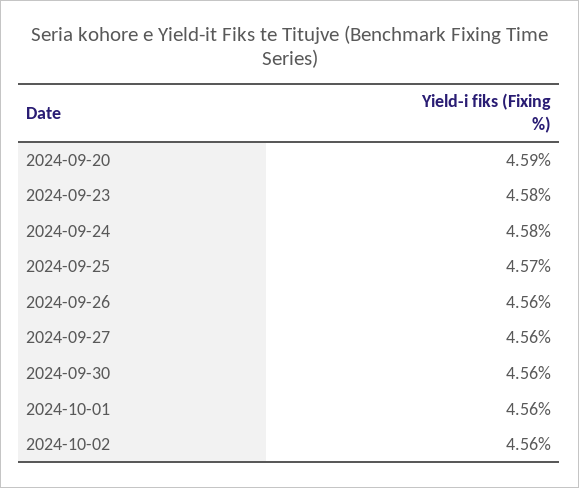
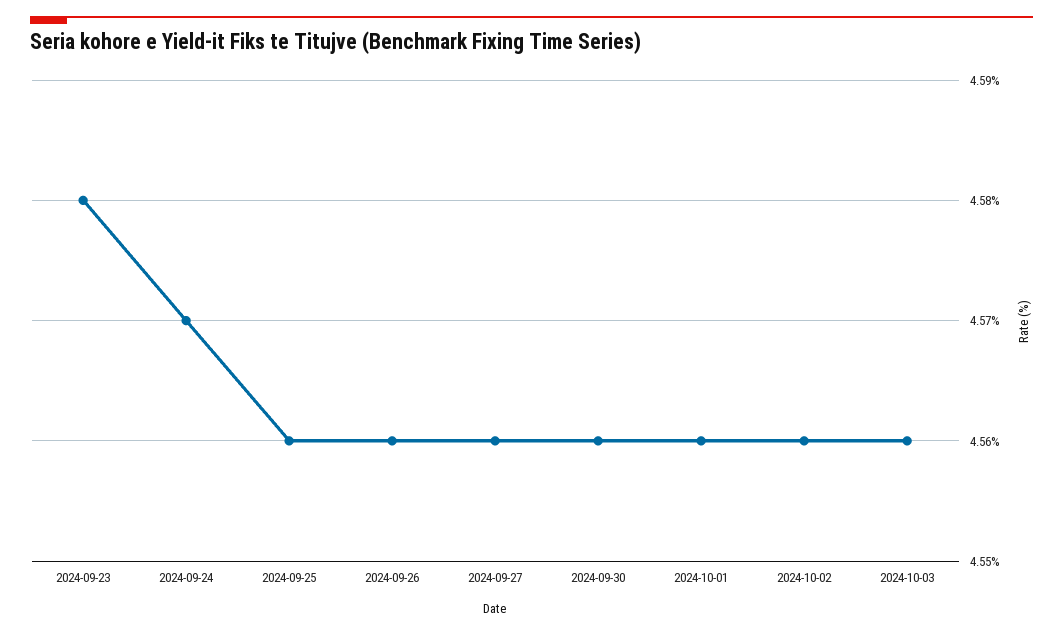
2024-09-20: 4.59 -> none
2024-09-24: 4.58 -> 4.57
2024-09-25: 4.57 -> 4.56
2024-10-03: none -> 4.56

